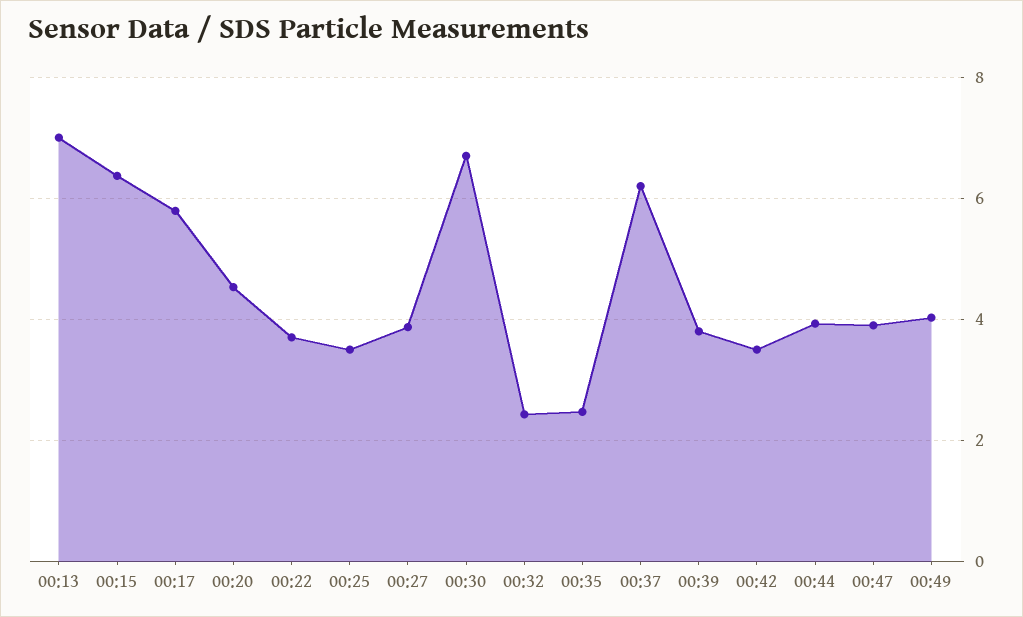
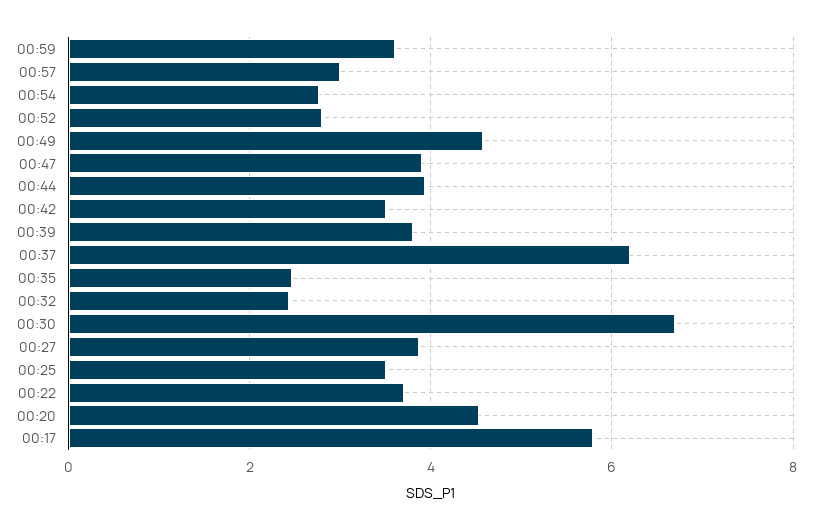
00:13: 7 -> none
00:15: 6.4 -> none
00:49: 4 -> 4.6
00:59: none -> 3.6
00:57: none -> 3
00:54: none -> 2.8
00:52: none -> 2.8

